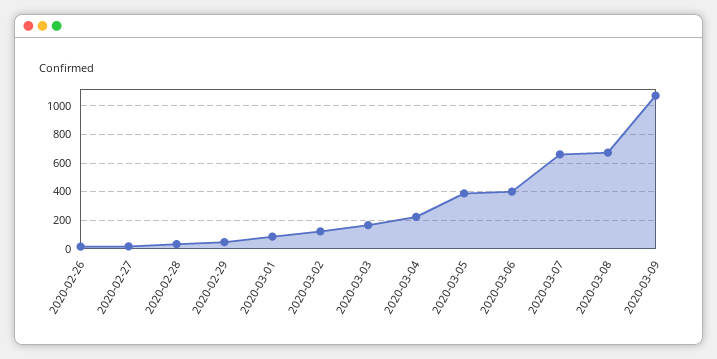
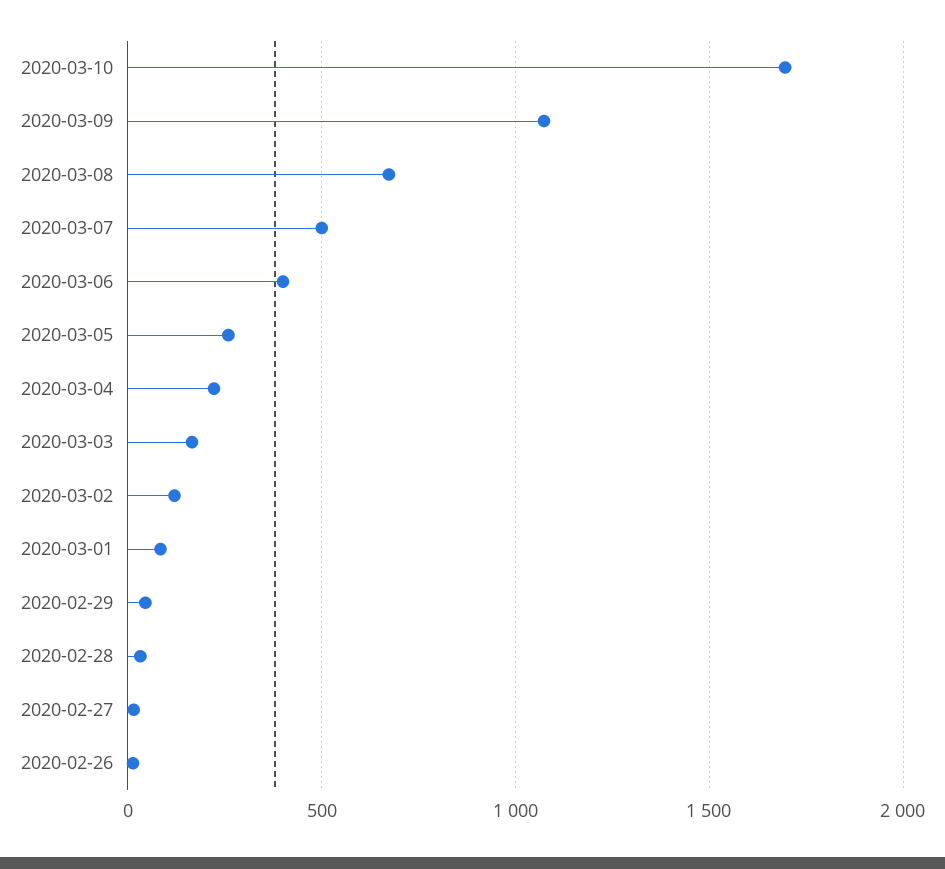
2020-03-05: 400 -> 250
2020-03-07: 650 -> 500
2020-03-10: none -> 1700

